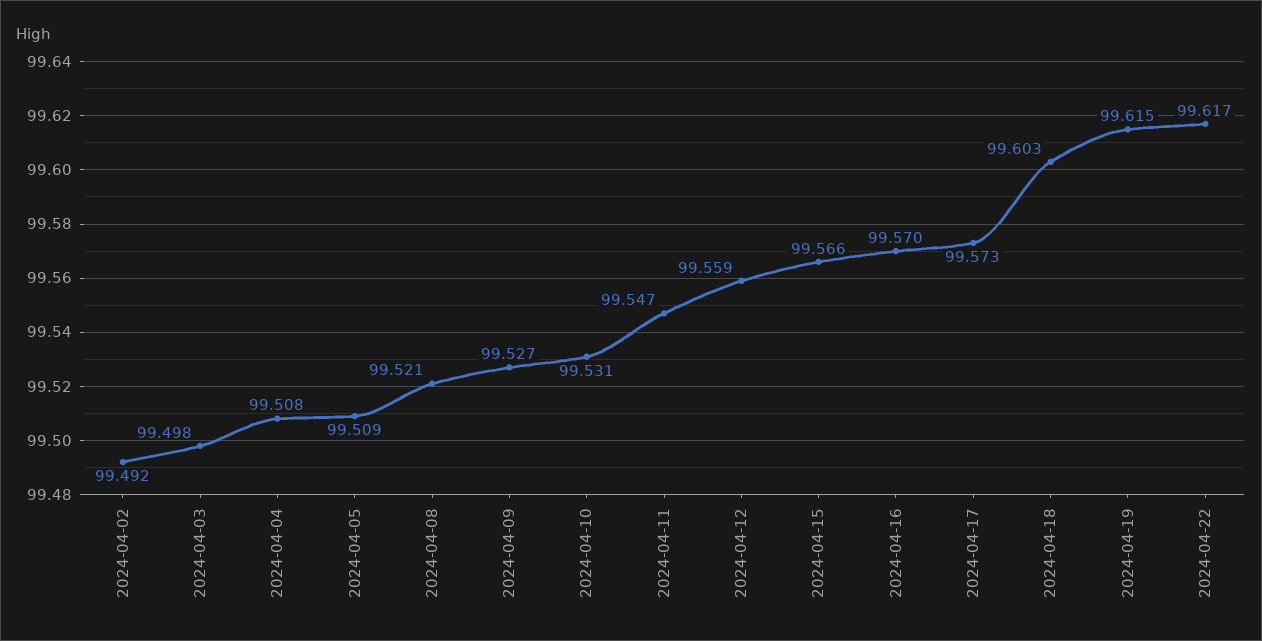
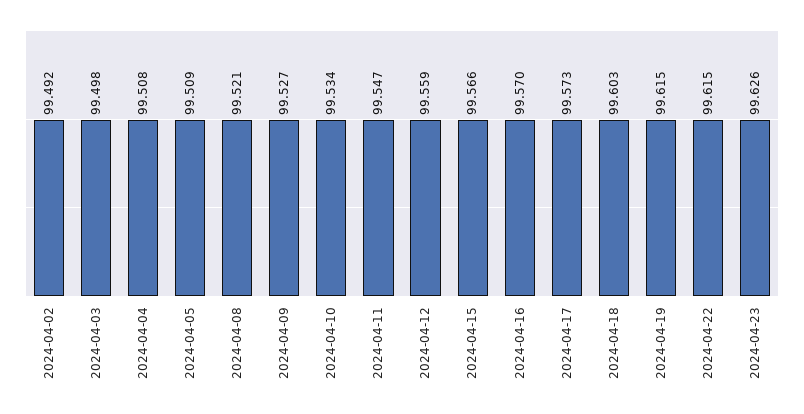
2024-04-10: 99.531 -> 99.534
2024-04-22: 99.617 -> 99.615
2024-04-23: none -> 99.626

